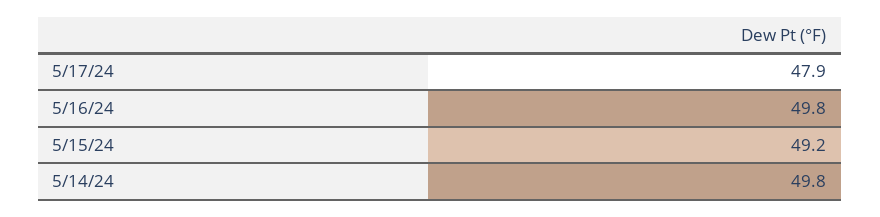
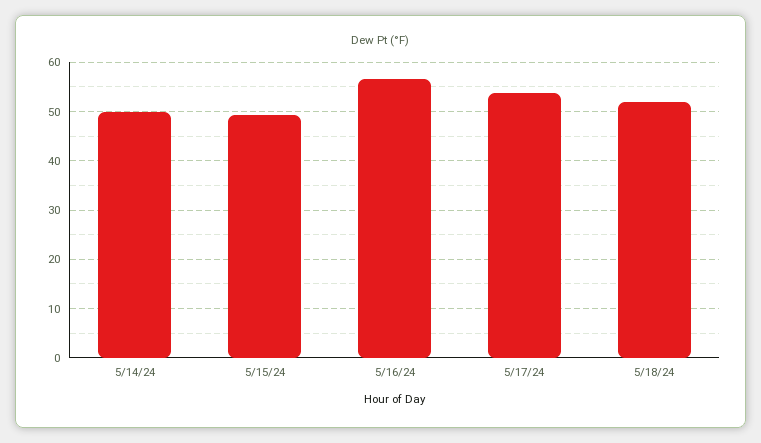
5/17/24: 47.9 -> 54
5/16/24: 49.8 -> 56
5/18/24: none -> 52

